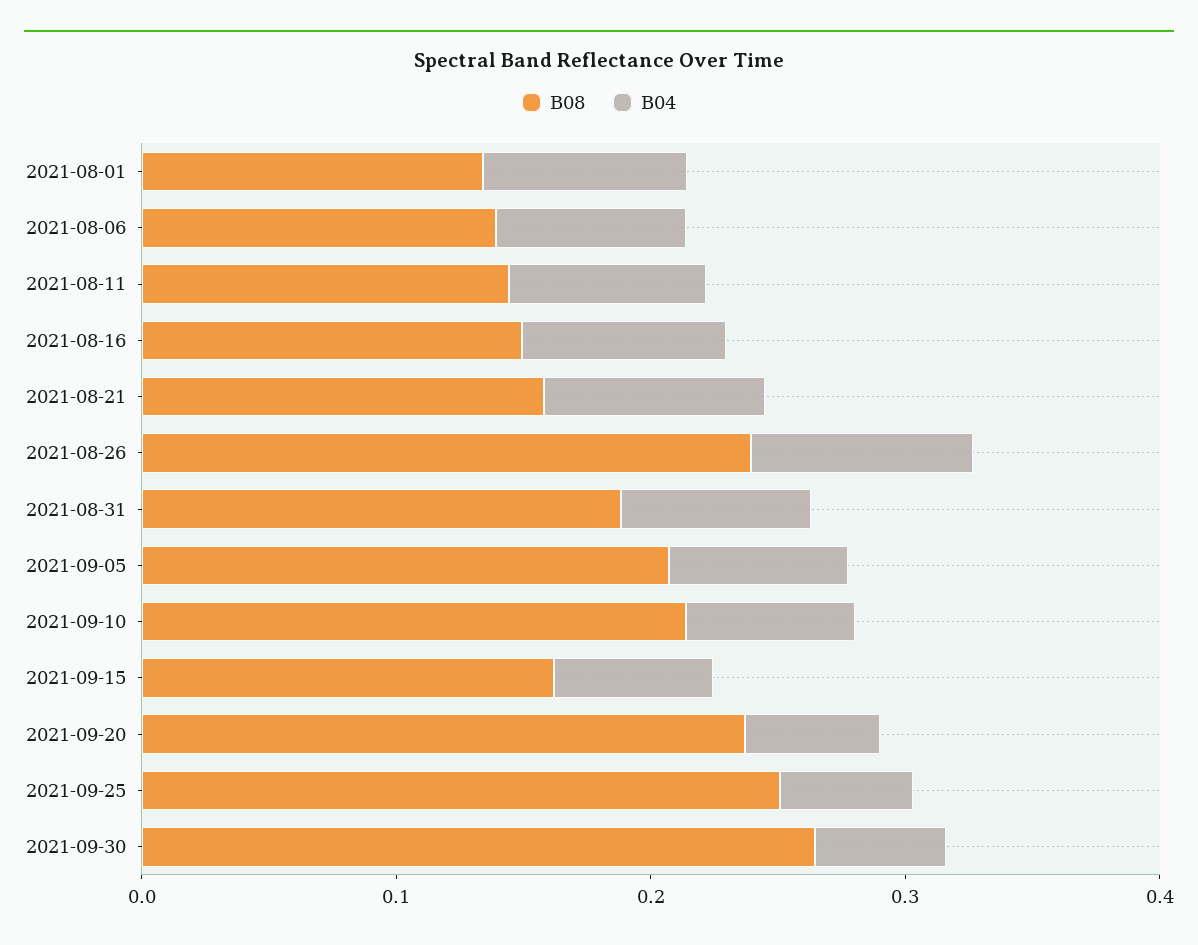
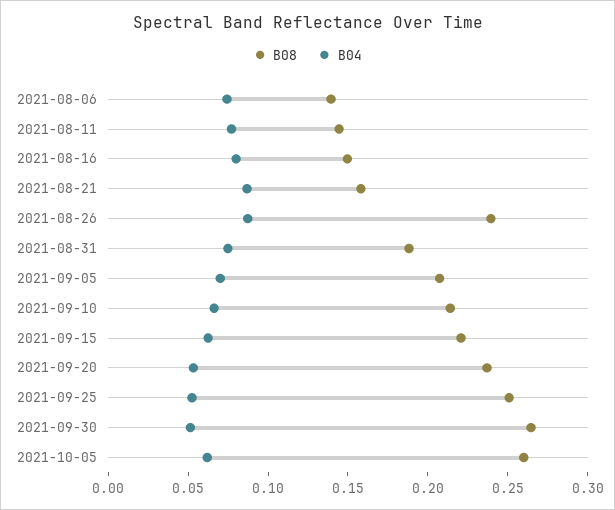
B08, 2021-08-01: 0.14 -> none
B04, 2021-08-01: 0.08 -> none
B08, 2021-09-15: 0.16 -> 0.22
B08, 2021-10-05: none -> 0.26
B04, 2021-10-05: none -> 0.06

